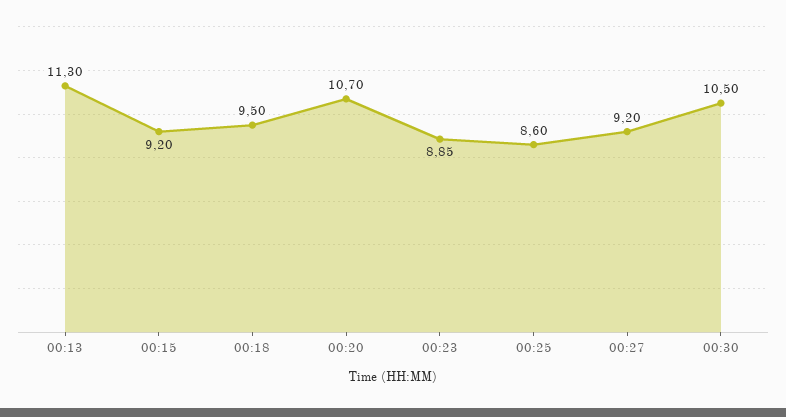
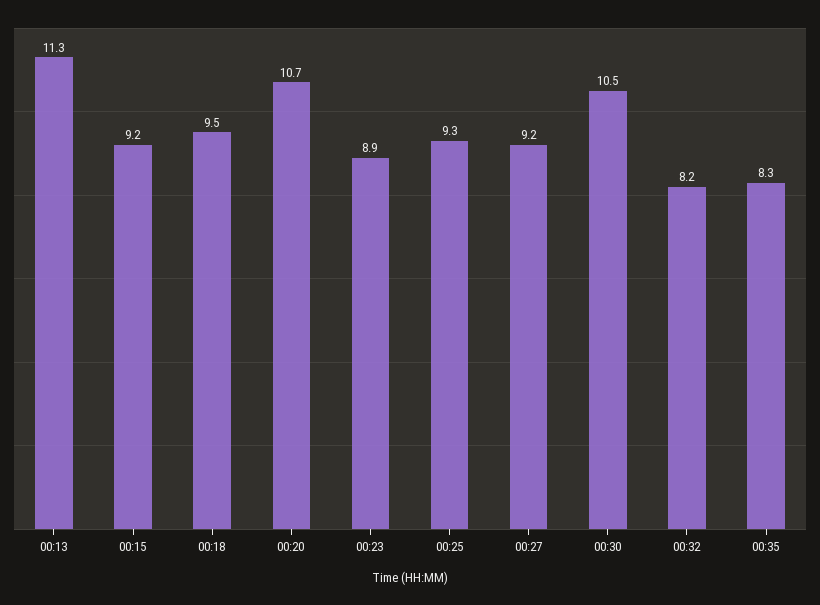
00:25: 8.6 -> 9.3
00:32: none -> 8.2
00:35: none -> 8.3

